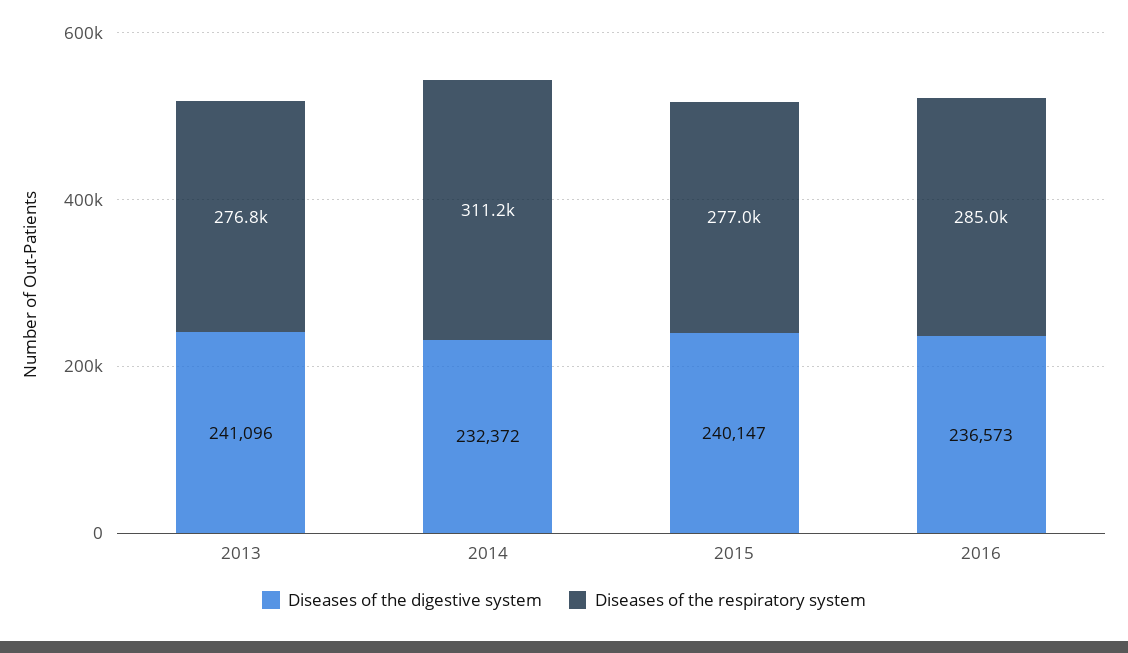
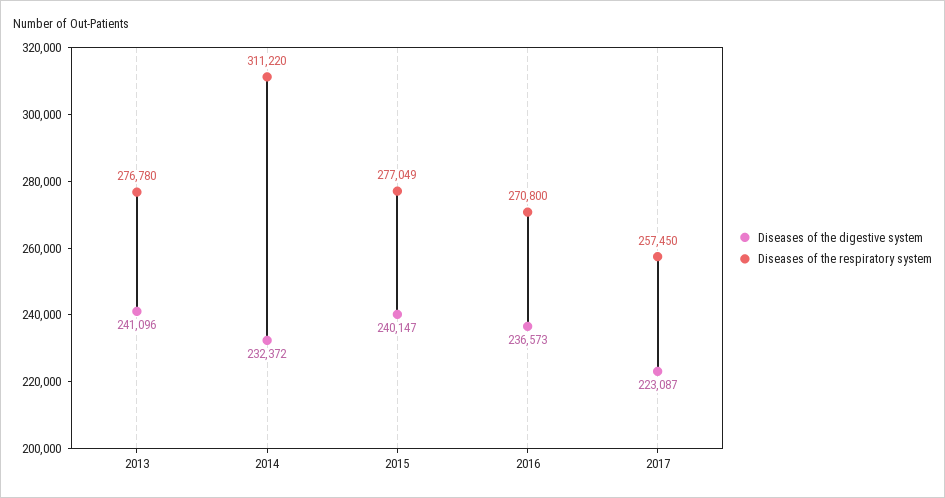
Diseases of the respiratory system, 2016: 285000 -> 270800
Diseases of the digestive system, 2017: none -> 223087
Diseases of the respiratory system, 2017: none -> 257450

